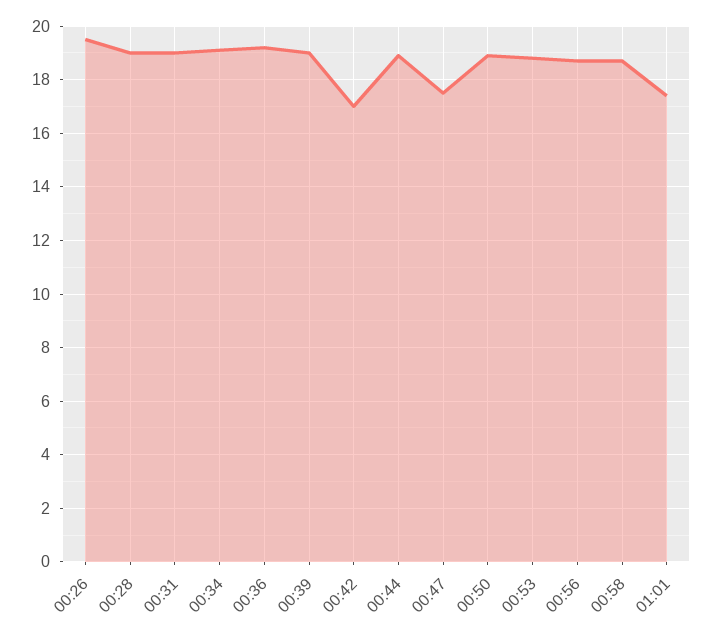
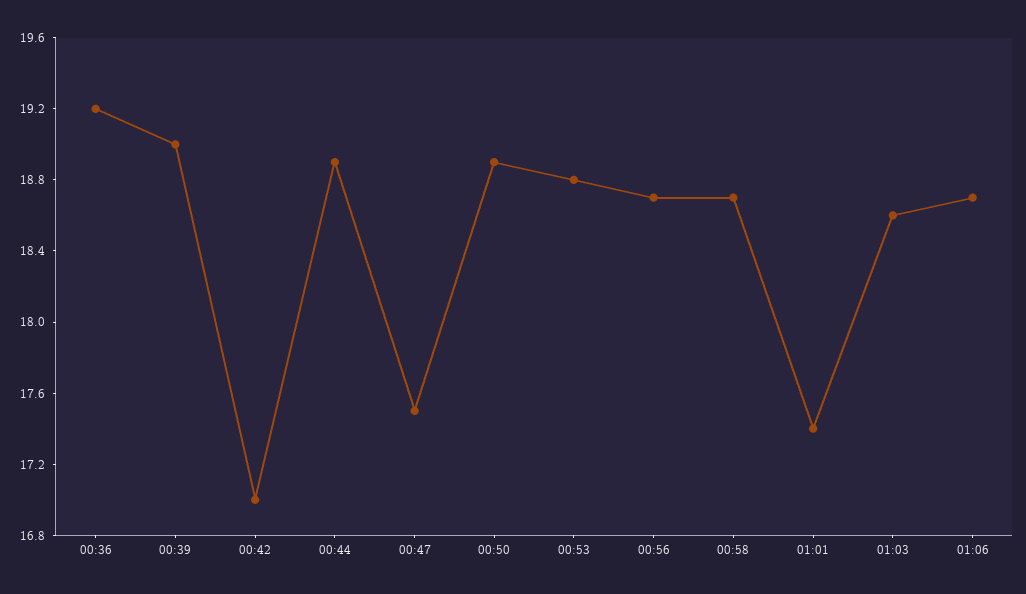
00:26: 19.5 -> none
00:28: 19 -> none
00:31: 19 -> none
00:34: 19 -> none
01:03: none -> 18.6
01:06: none -> 18.7

